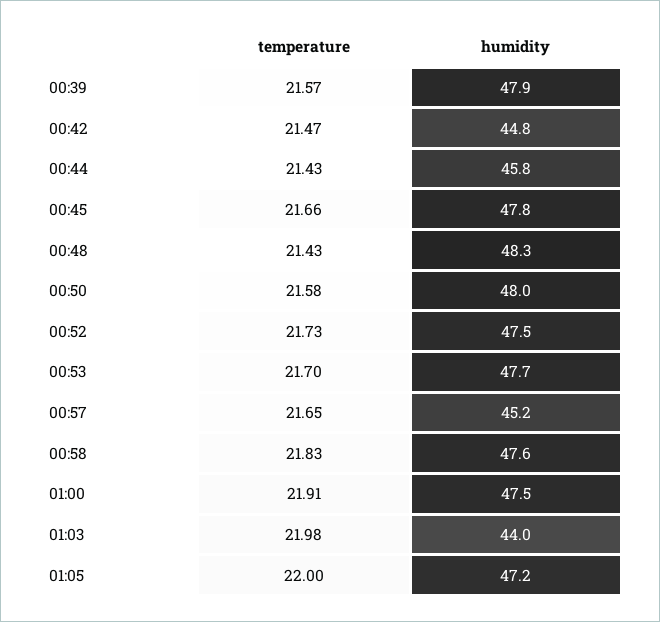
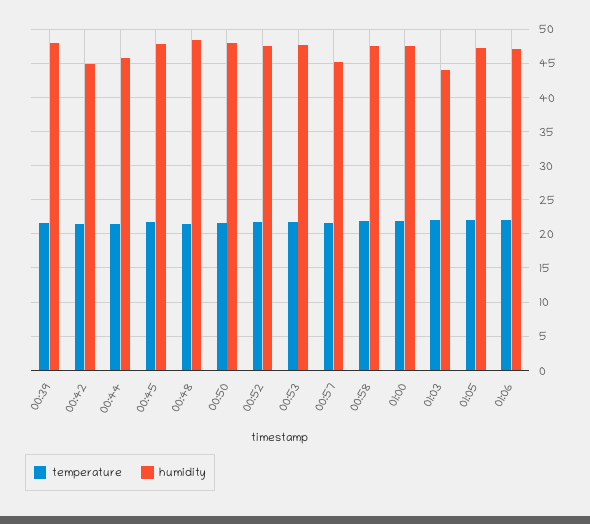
temperature, 01:06: none -> 22
humidity, 01:06: none -> 47

